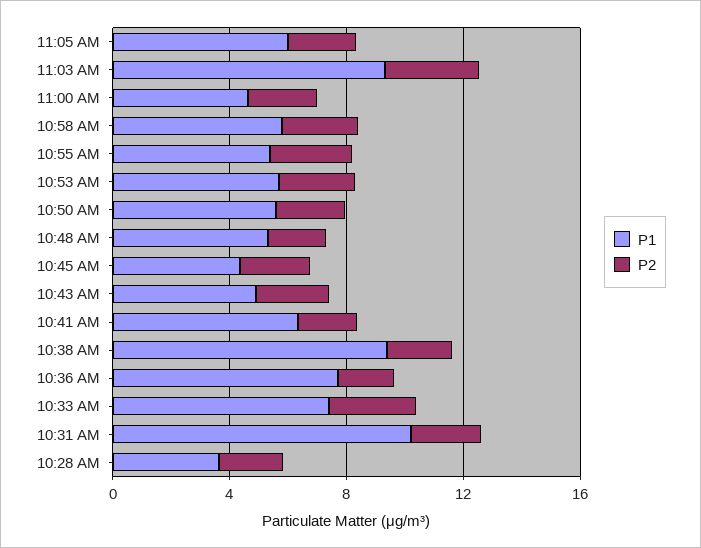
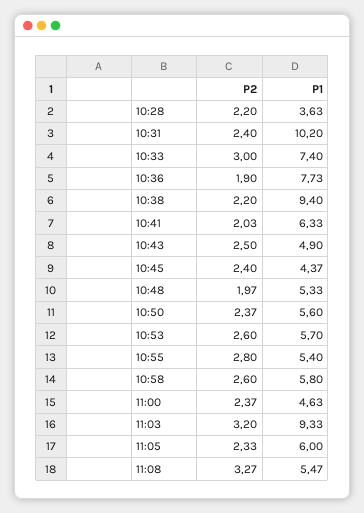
P2, 11:08: none -> 3.27
P1, 11:08: none -> 5.47

